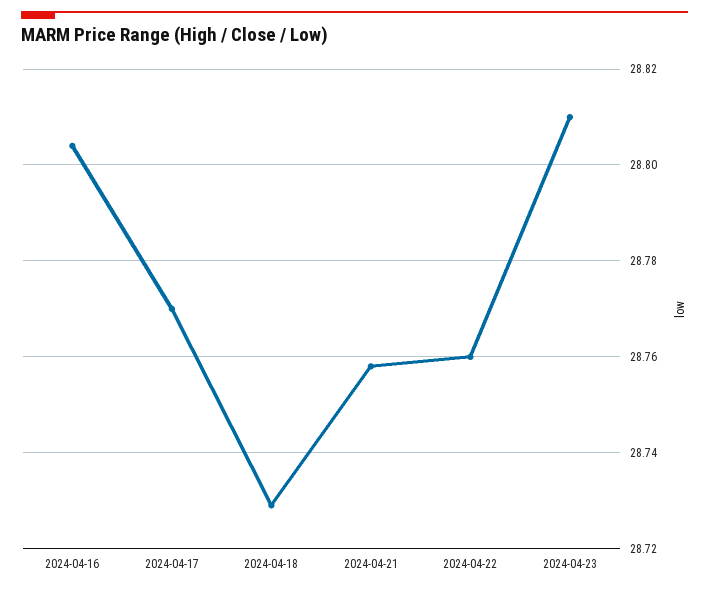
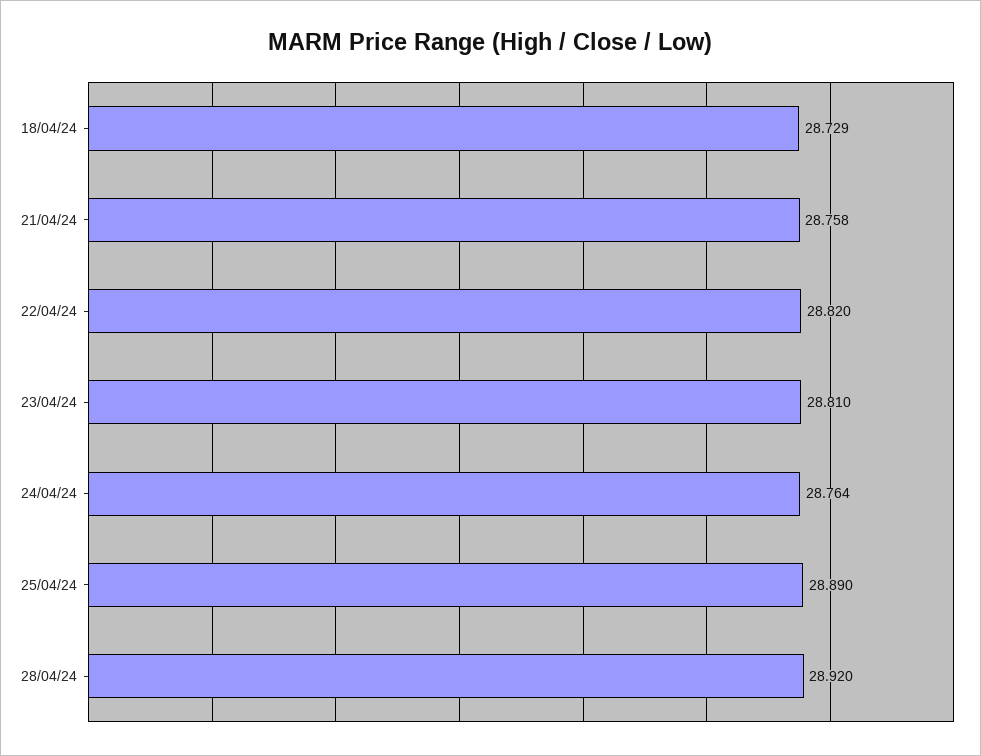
2024-04-16: 28.805 -> none
2024-04-17: 28.77 -> none
2024-04-22: 28.76 -> 28.82
24/04/24: none -> 28.764
25/04/24: none -> 28.89
28/04/24: none -> 28.92

